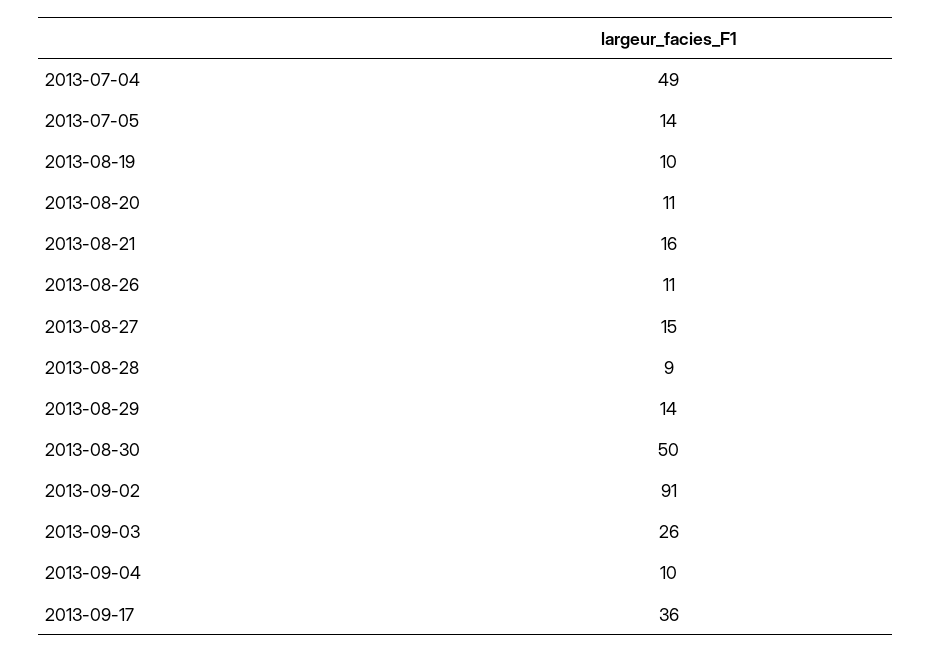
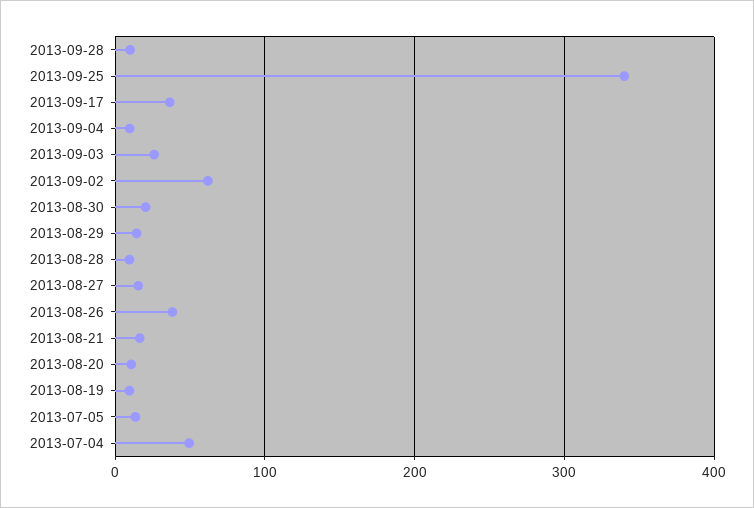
2013-08-26: 11 -> 40
2013-08-30: 50 -> 20
2013-09-02: 91 -> 60
2013-09-28: none -> 10
2013-09-25: none -> 340

